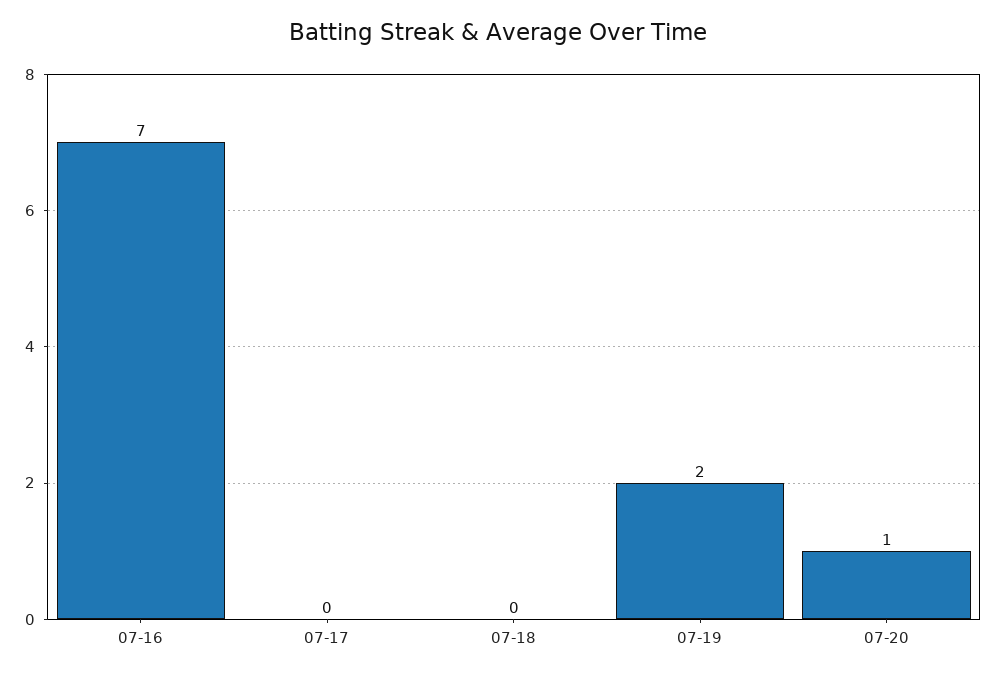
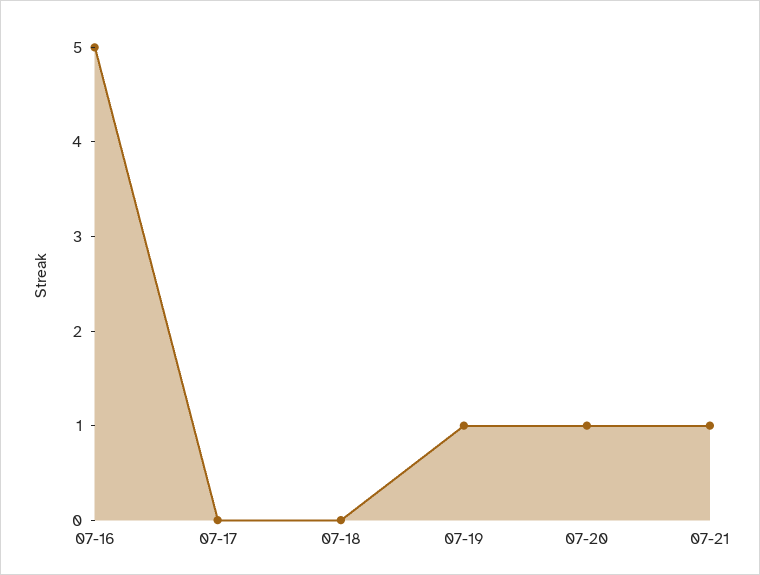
07-16: 7 -> 5
07-19: 2 -> 1
07-21: none -> 1

